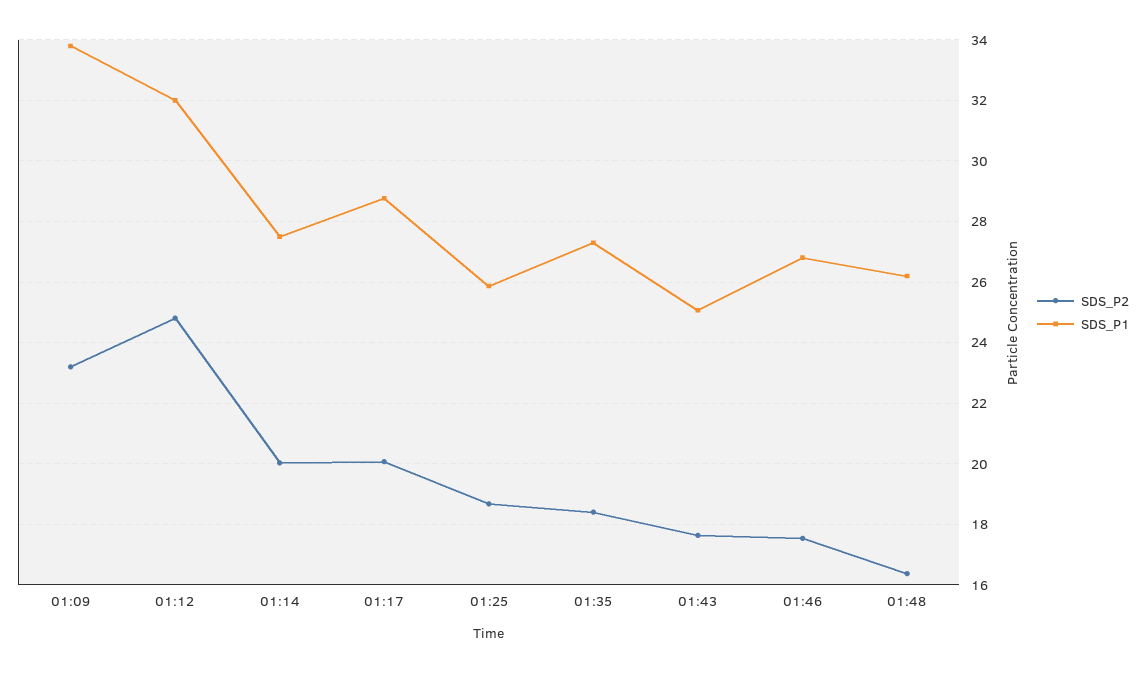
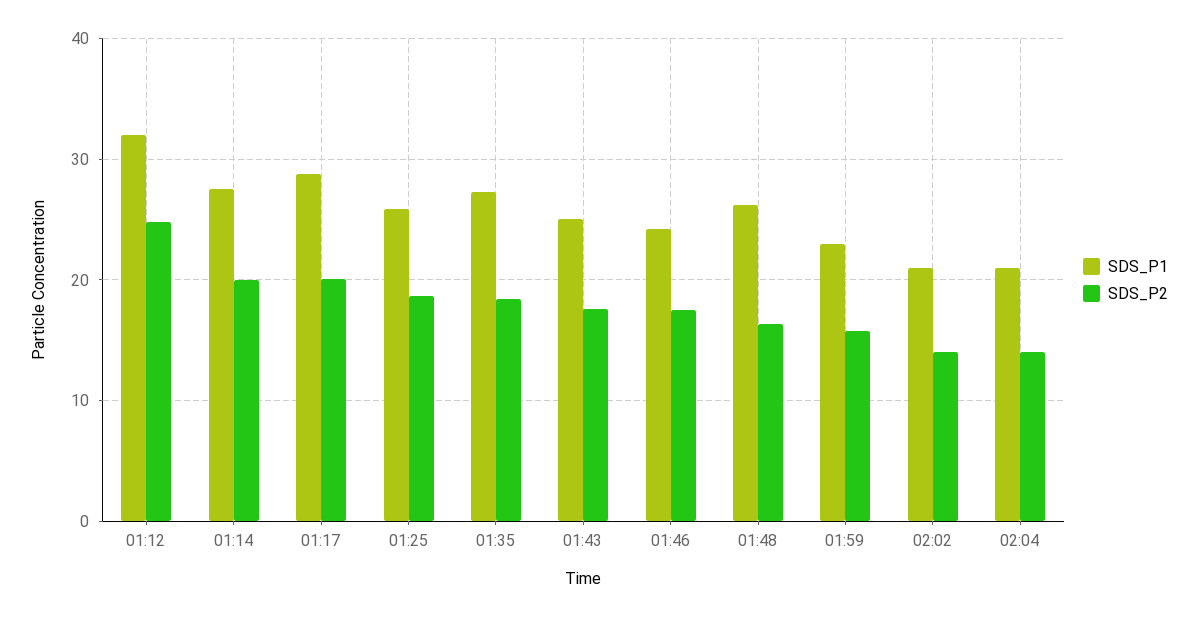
SDS_P2, 01:09: 23.2 -> none
SDS_P1, 01:09: 33.8 -> none
SDS_P1, 01:46: 26.8 -> 24
SDS_P1, 01:59: none -> 23
SDS_P2, 01:59: none -> 16
SDS_P1, 02:02: none -> 21
SDS_P2, 02:02: none -> 14
SDS_P1, 02:04: none -> 21
SDS_P2, 02:04: none -> 14

